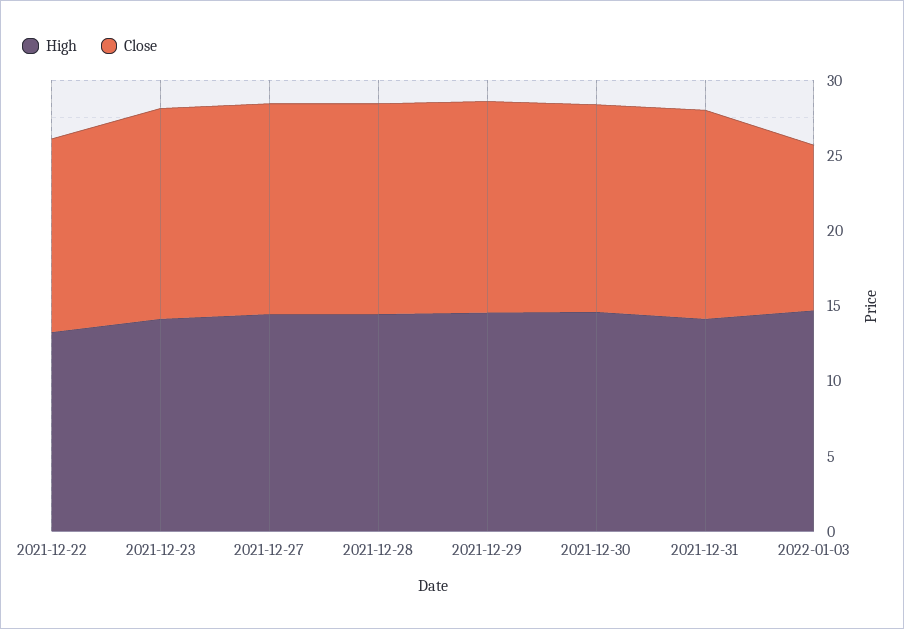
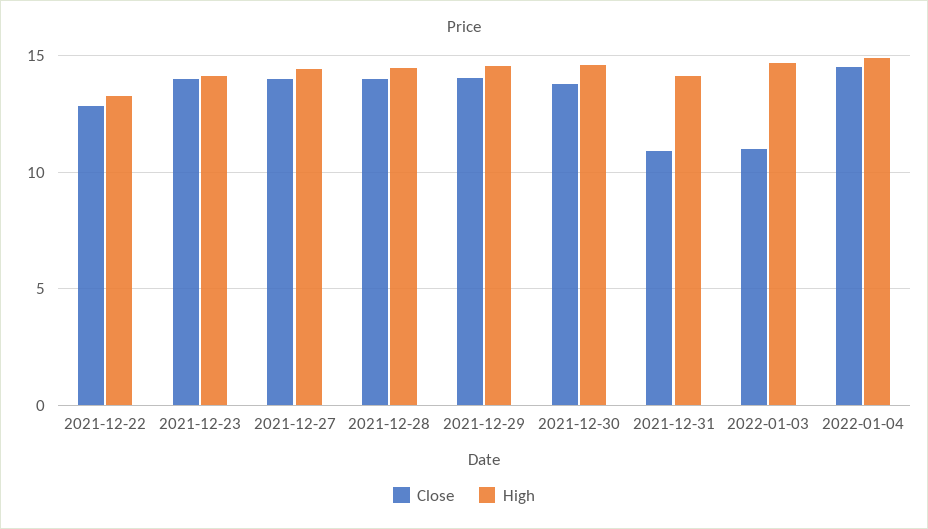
Close, 2021-12-31: 14 -> 11
Close, 2022-01-04: none -> 14.5
High, 2022-01-04: none -> 15

